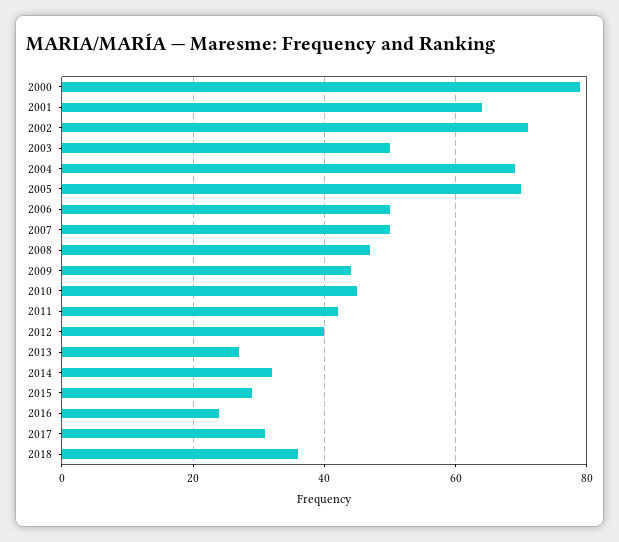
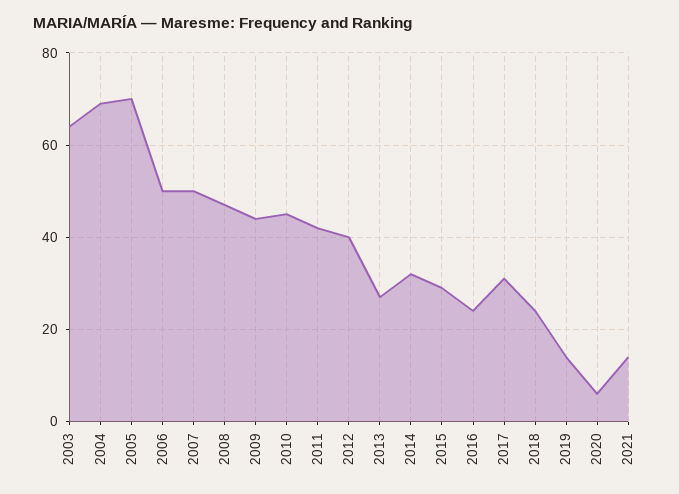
2000: 80 -> none
2001: 65 -> none
2002: 70 -> none
2003: 50 -> 65
2018: 35 -> 25
2019: none -> 15
2020: none -> 5
2021: none -> 15

